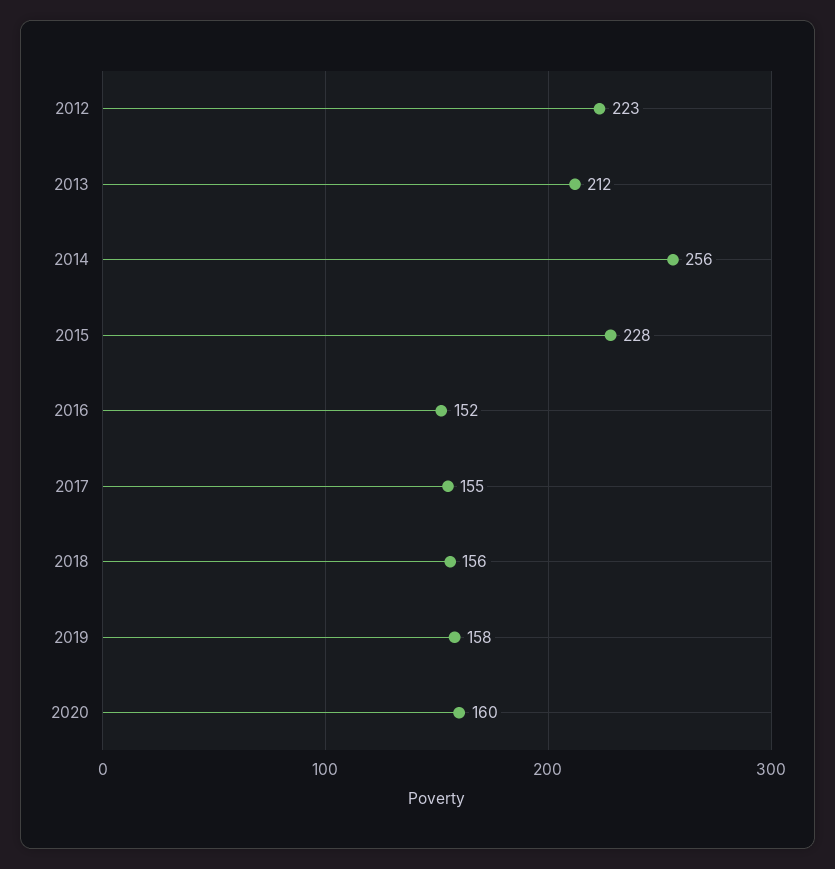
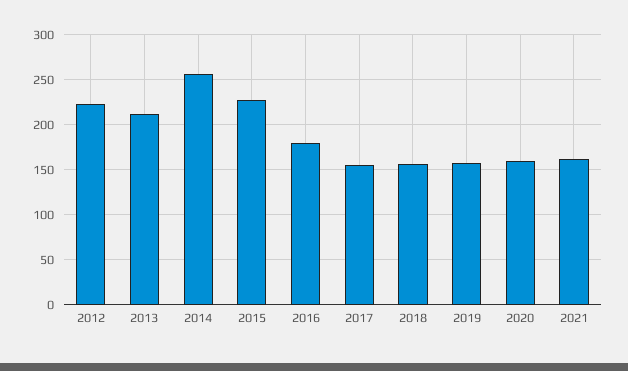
2016: 152 -> 180
2021: none -> 160

